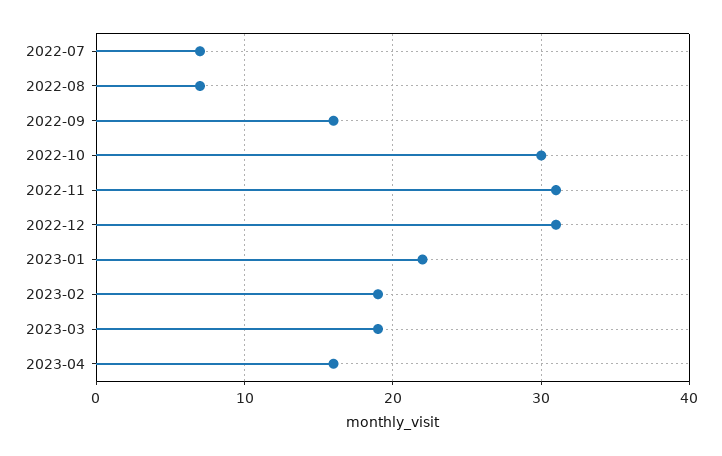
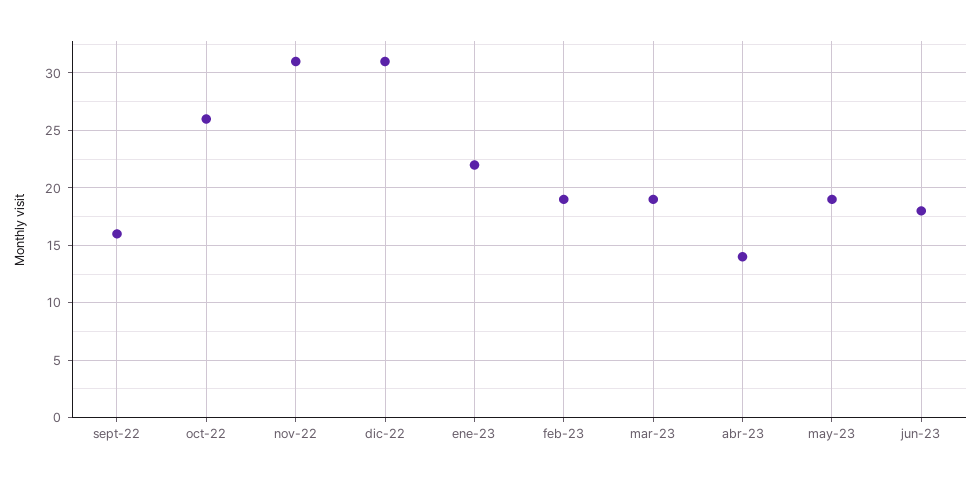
2022-07: 7 -> none
2022-08: 7 -> none
2022-10: 30 -> 26
2023-04: 16 -> 14
may-23: none -> 19
jun-23: none -> 18

